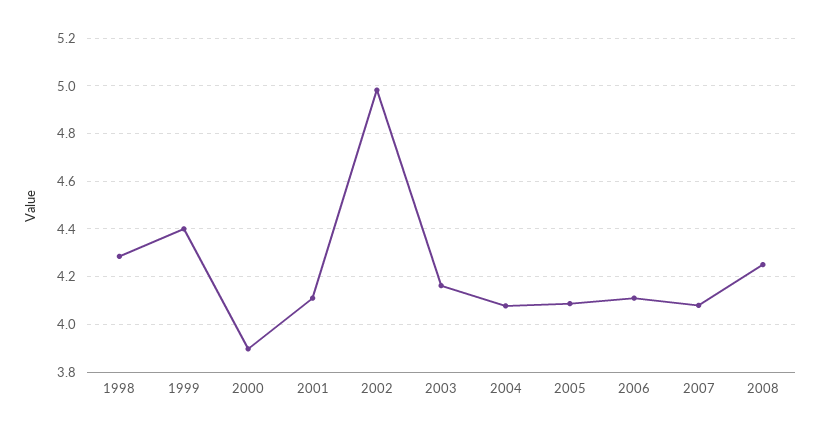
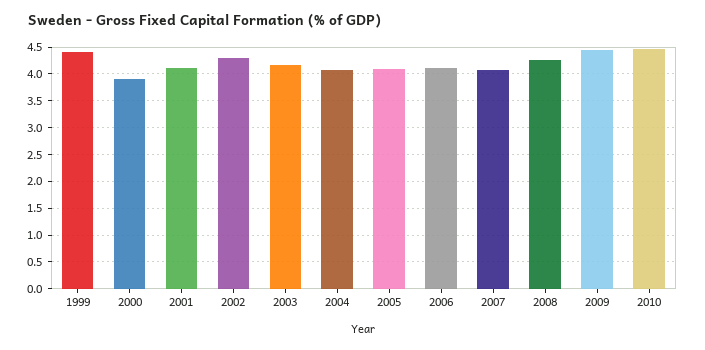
1998: 4.3 -> none
2002: 5 -> 4.25
2009: none -> 4.5
2010: none -> 4.5

